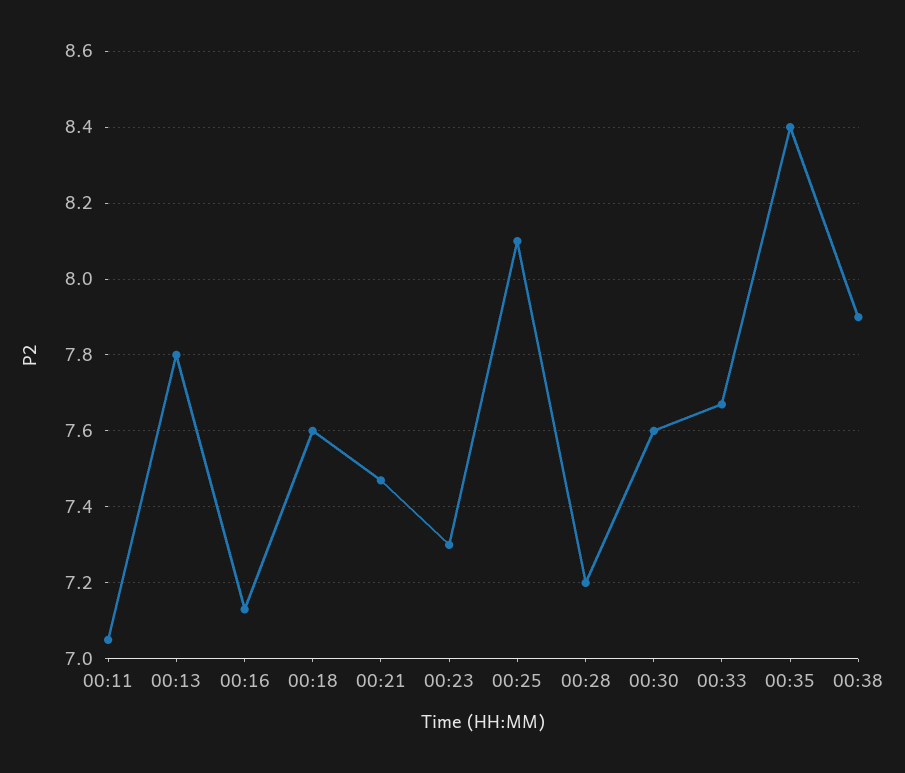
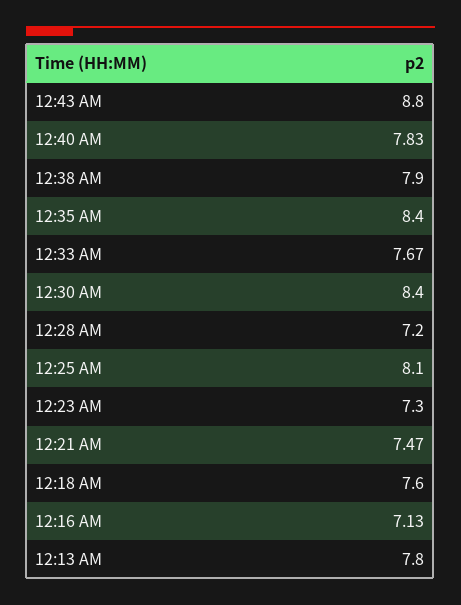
00:11: 7.05 -> none
00:30: 7.6 -> 8.4
12:43 AM: none -> 8.8
12:40 AM: none -> 7.83

